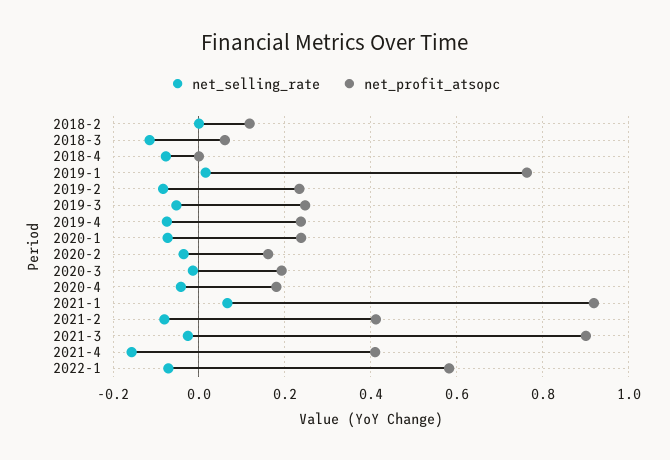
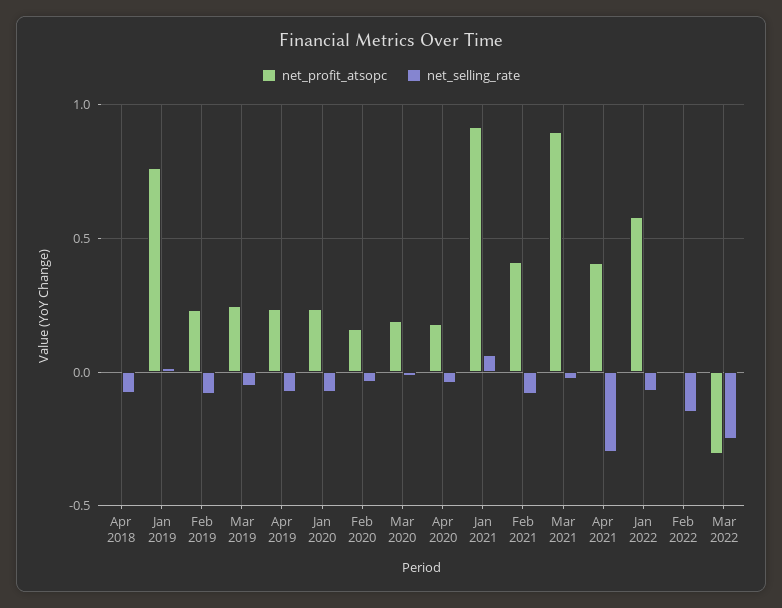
net_selling_rate, 2018-2: 0 -> none
net_profit_atsopc, 2018-2: 0.12 -> none
net_selling_rate, 2018-3: -0.12 -> none
net_profit_atsopc, 2018-3: 0.06 -> none
net_selling_rate, 2021-4: -0.16 -> -0.3
net_profit_atsopc, Feb 2022: none -> 0
net_selling_rate, Feb 2022: none -> -0.15
net_profit_atsopc, Mar 2022: none -> -0.3
net_selling_rate, Mar 2022: none -> -0.25

